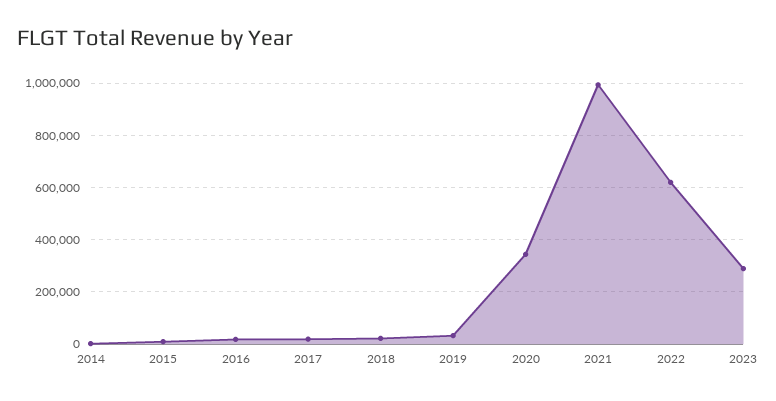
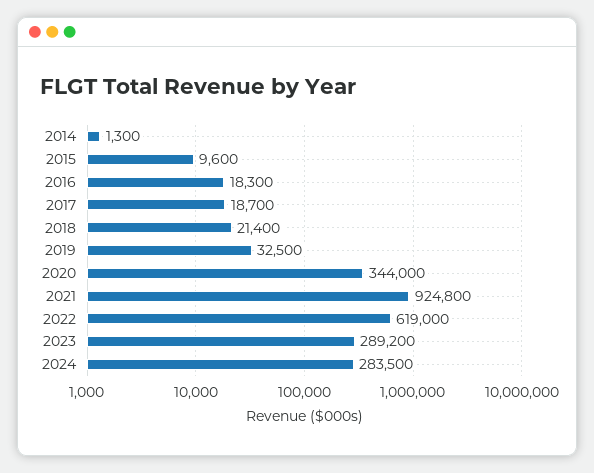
2021: 1000000 -> 924800
2024: none -> 283500

